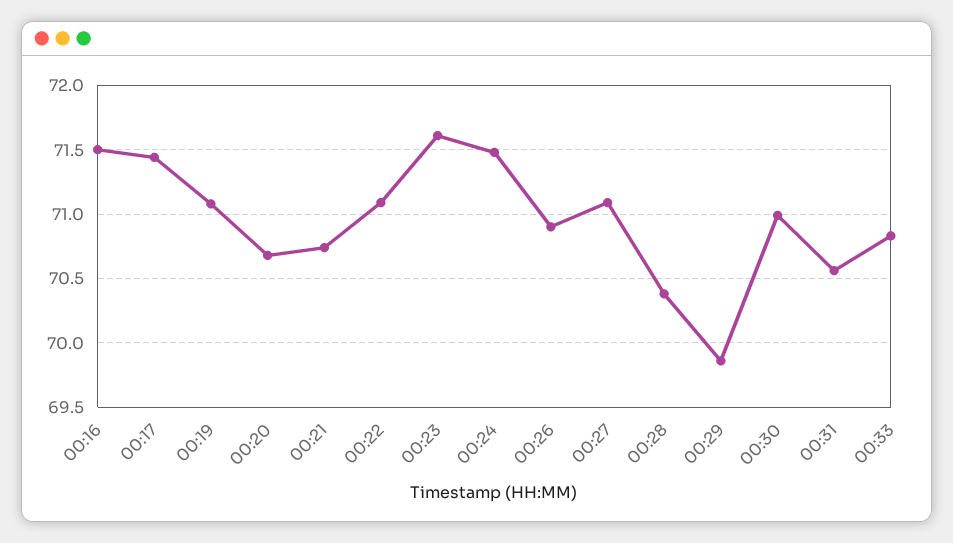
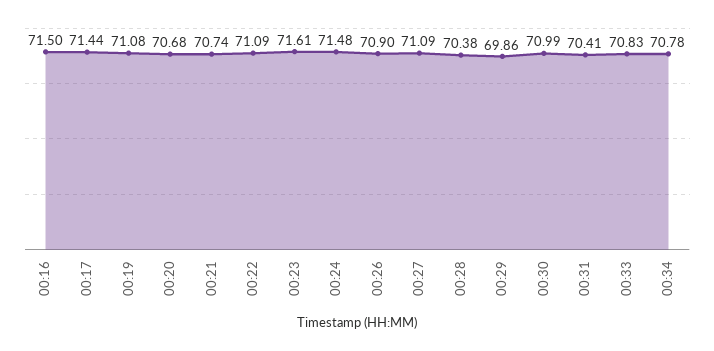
00:31: 70.55 -> 70.41
00:34: none -> 70.78

